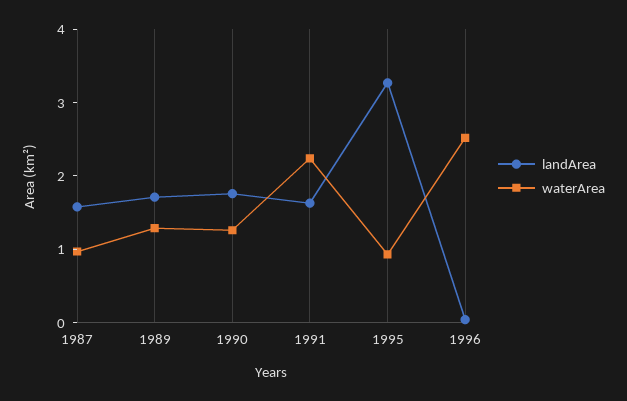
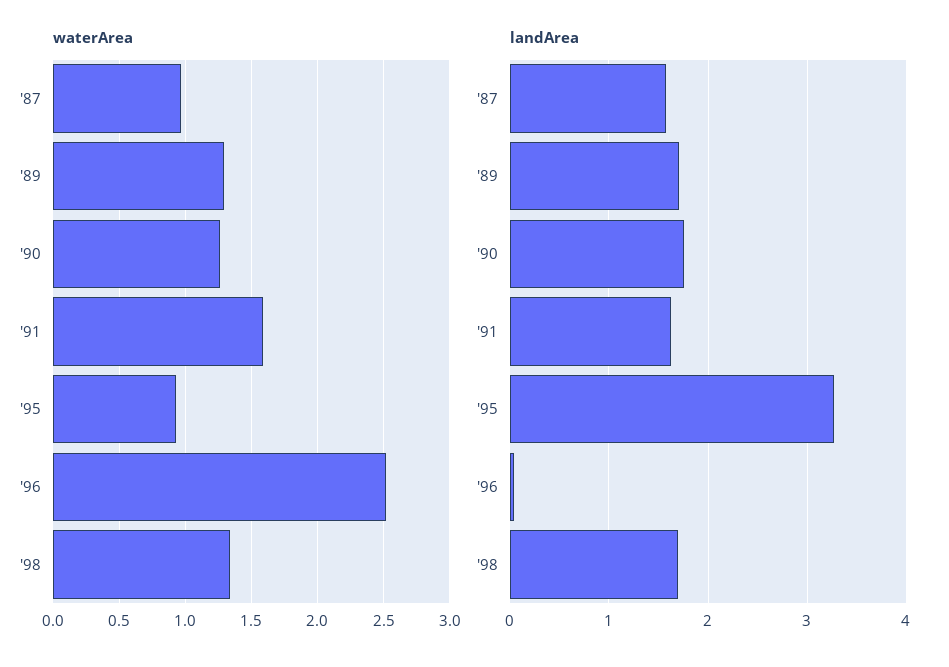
waterArea, 1991: 2.2 -> 1.6
waterArea, '98: none -> 1.35
landArea, '98: none -> 1.7

